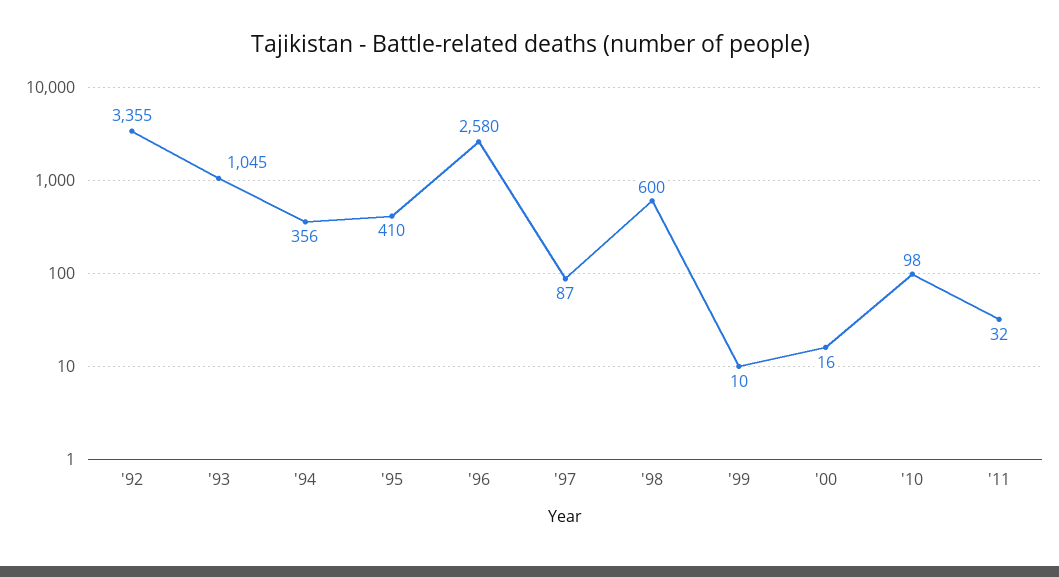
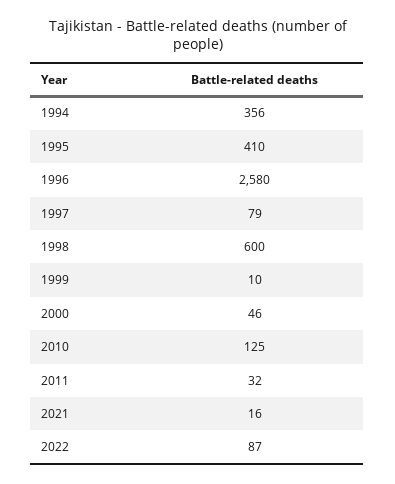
'92: 3355 -> none
'93: 1045 -> none
'97: 87 -> 79
'00: 16 -> 46
'10: 98 -> 125
2021: none -> 16
2022: none -> 87

